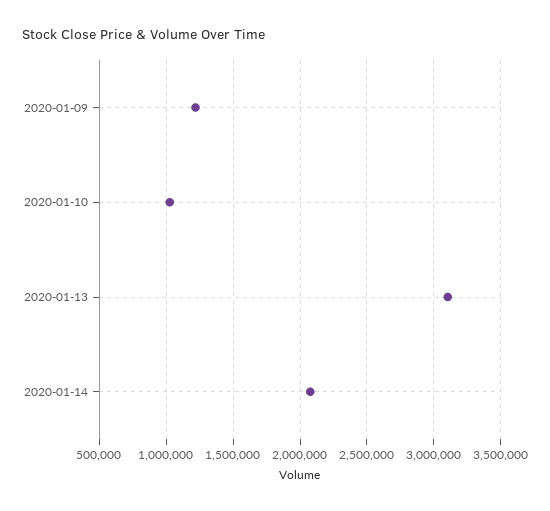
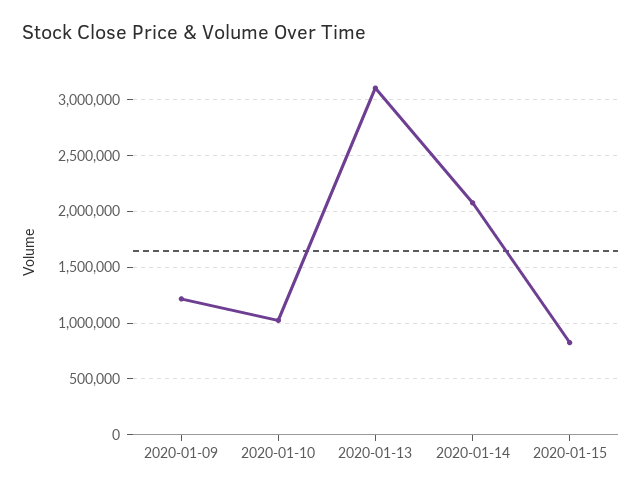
2020-01-15: none -> 800000

